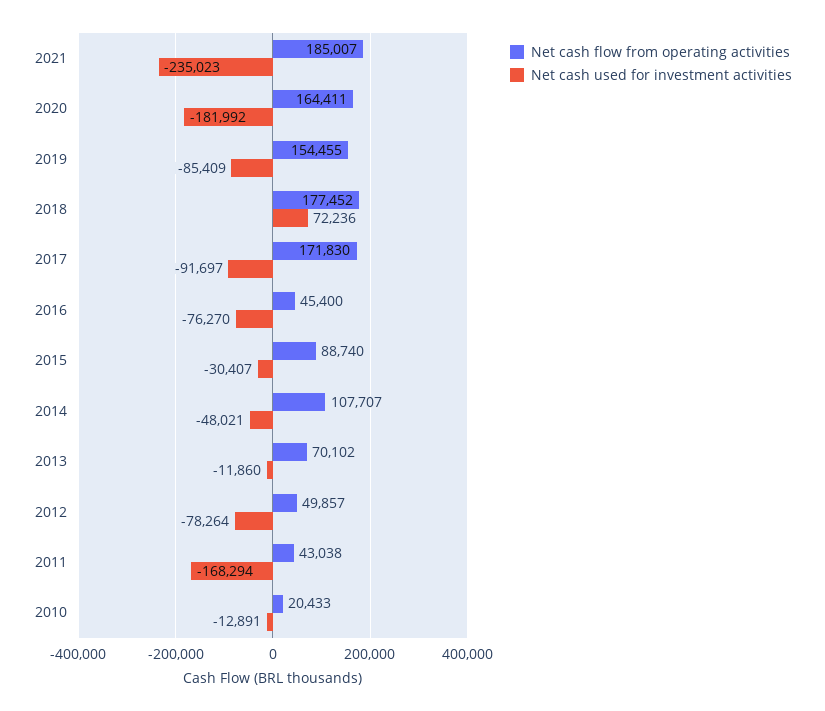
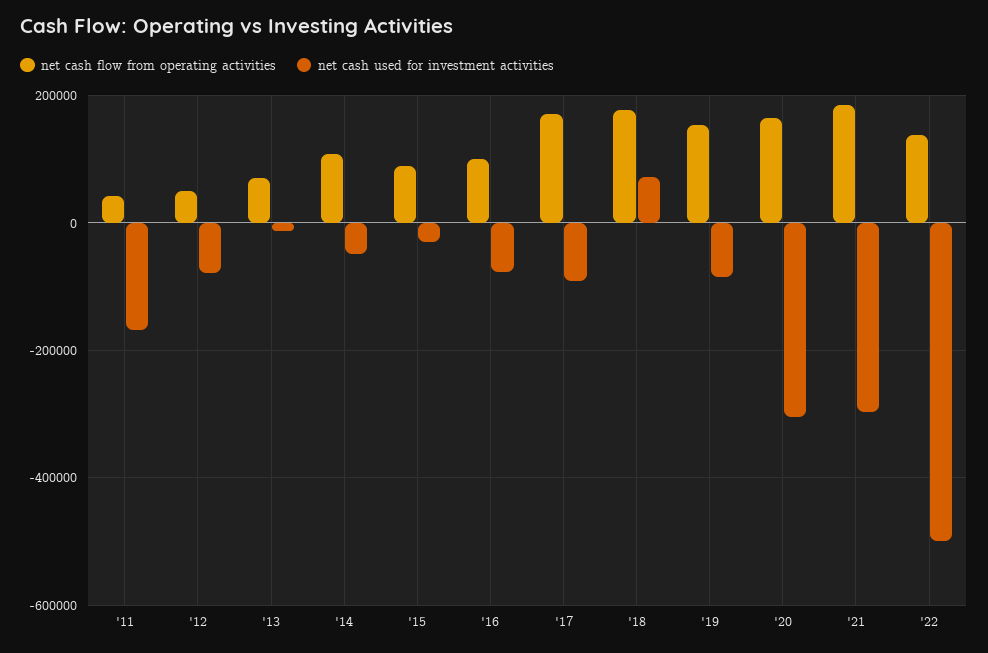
Net cash used for investment activities, 2021: -235023 -> -300000
Net cash used for investment activities, 2020: -181992 -> -300000
Net cash flow from operating activities, 2016: 45400 -> 100000
Net cash flow from operating activities, 2010: 20433 -> none
Net cash used for investment activities, 2010: -12891 -> none
Net cash flow from operating activities, '22: none -> 140000
Net cash used for investment activities, '22: none -> -500000

